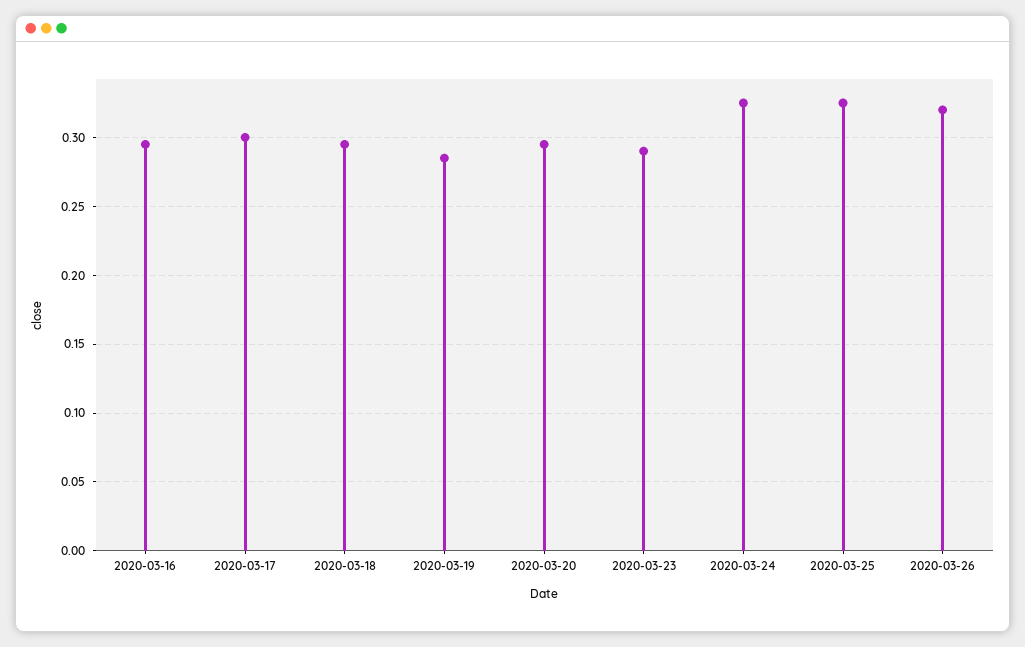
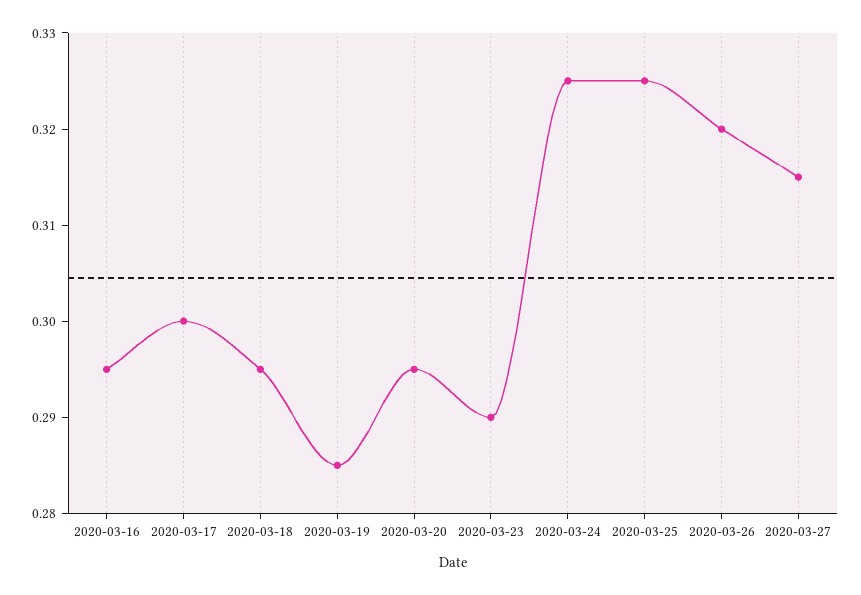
2020-03-27: none -> 0.315

